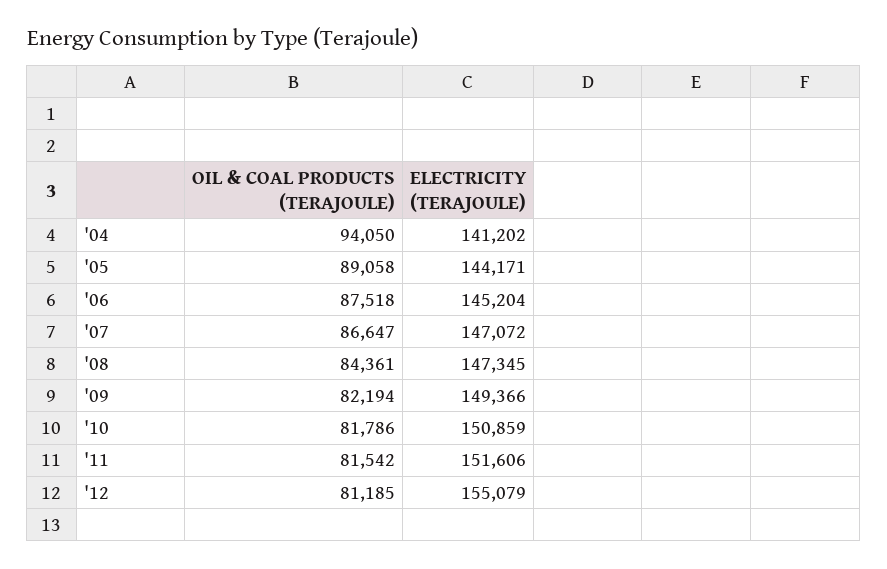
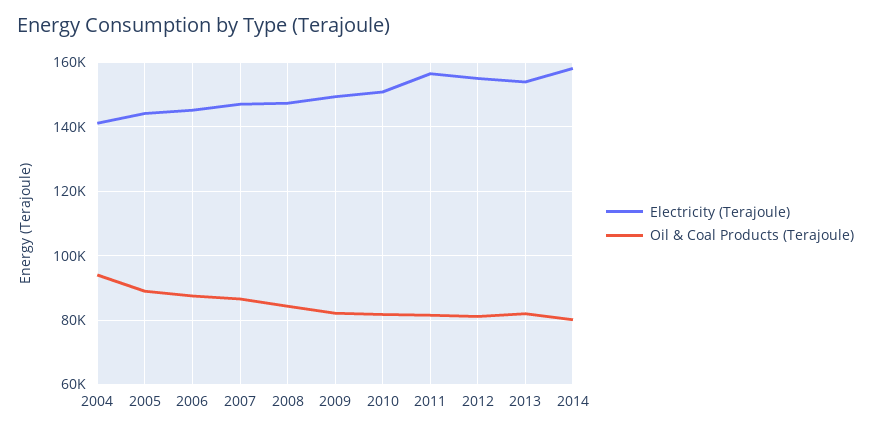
ELECTRICITY (TERAJOULE), '11: 151606 -> 156000
ELECTRICITY (TERAJOULE), 2013: none -> 154000
OIL & COAL PRODUCTS (TERAJOULE), 2013: none -> 82000
ELECTRICITY (TERAJOULE), 2014: none -> 158000
OIL & COAL PRODUCTS (TERAJOULE), 2014: none -> 80000

